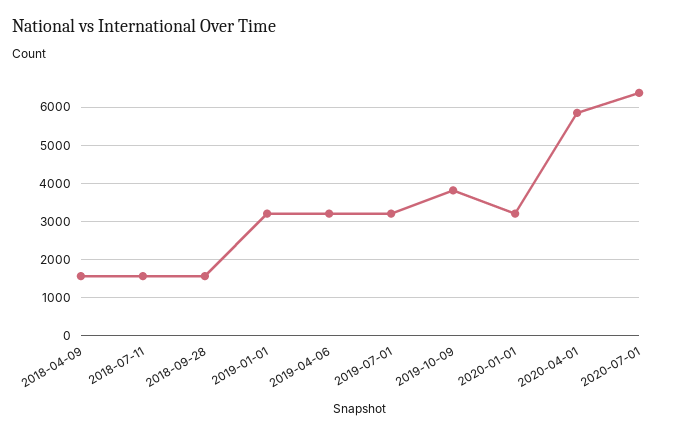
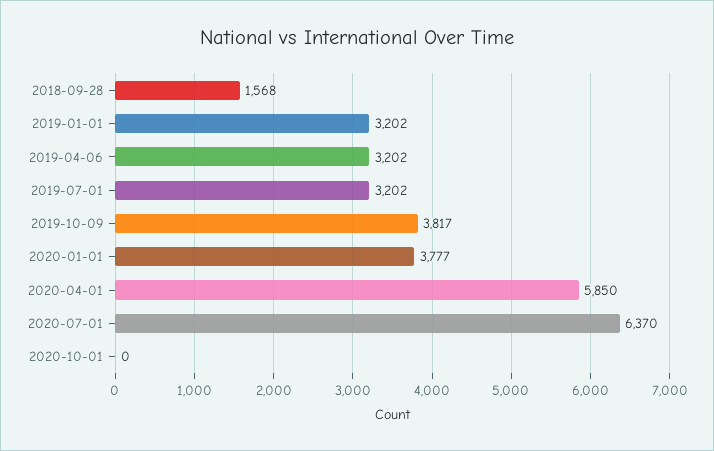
2018-04-09: 1600 -> none
2018-07-11: 1600 -> none
2020-01-01: 3200 -> 3777
2020-10-01: none -> 0

